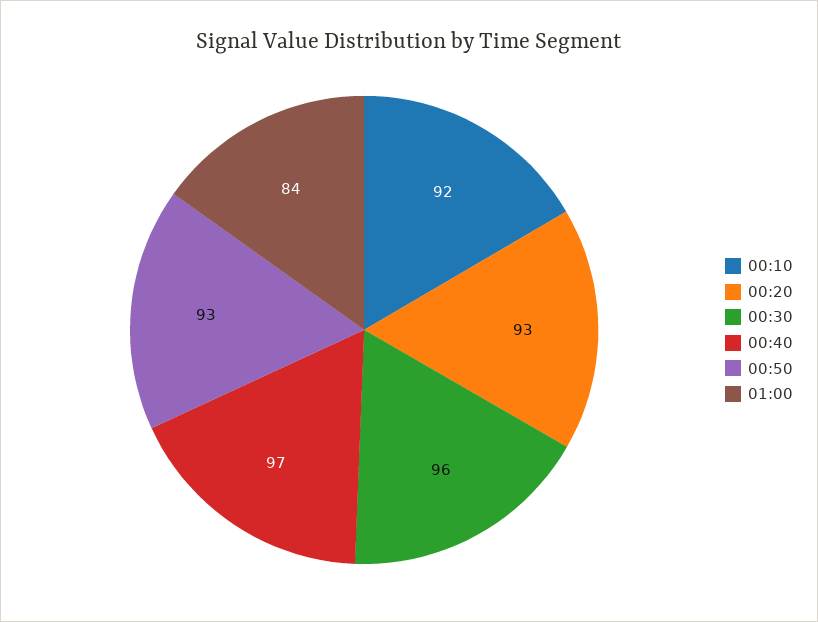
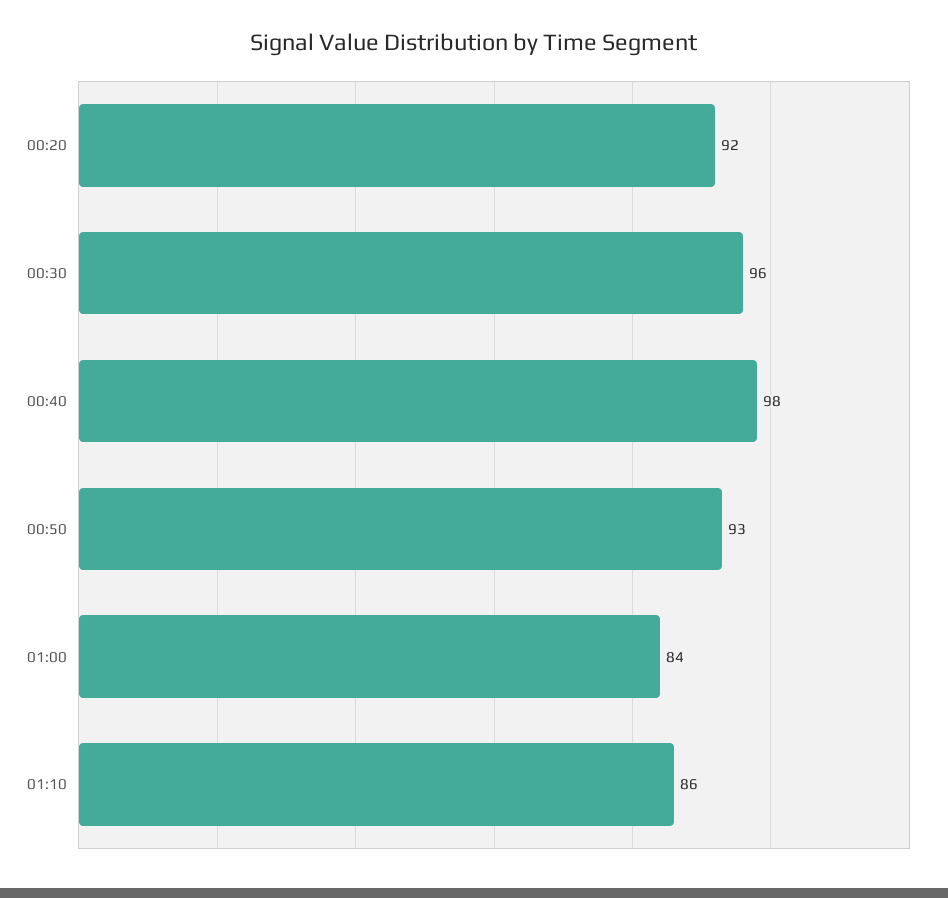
00:10: 92 -> none
00:20: 93 -> 92
00:40: 97 -> 98
01:10: none -> 86

